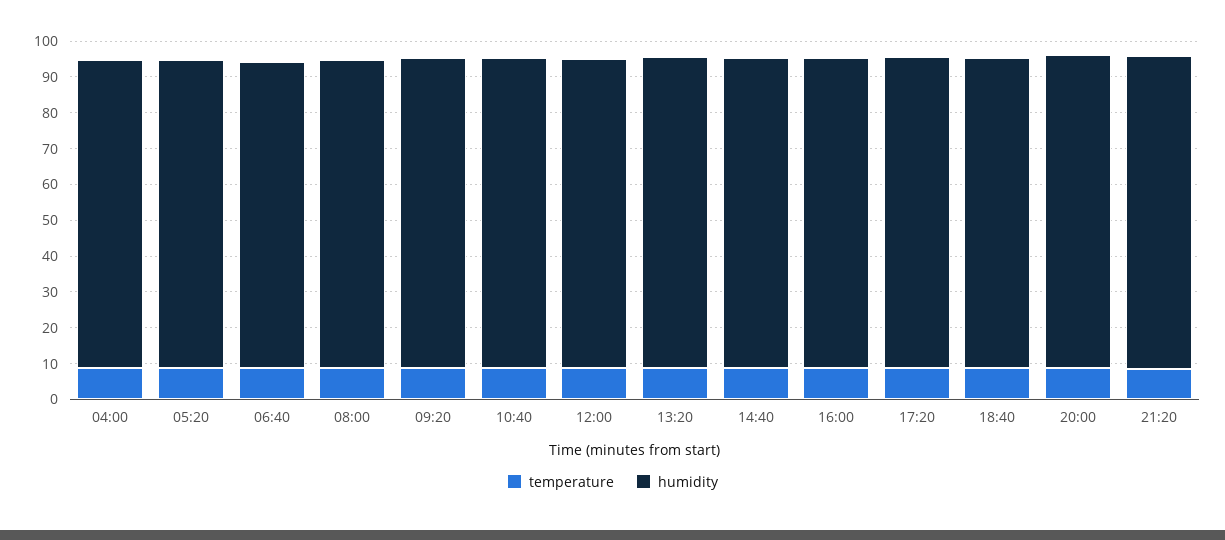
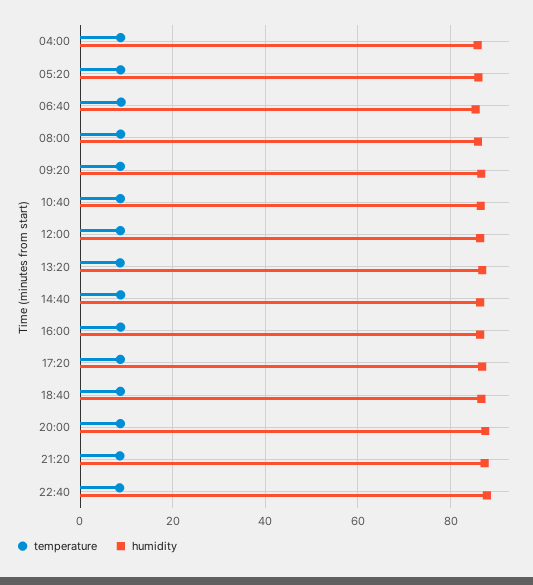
temperature, 22:40: none -> 8
humidity, 22:40: none -> 88

